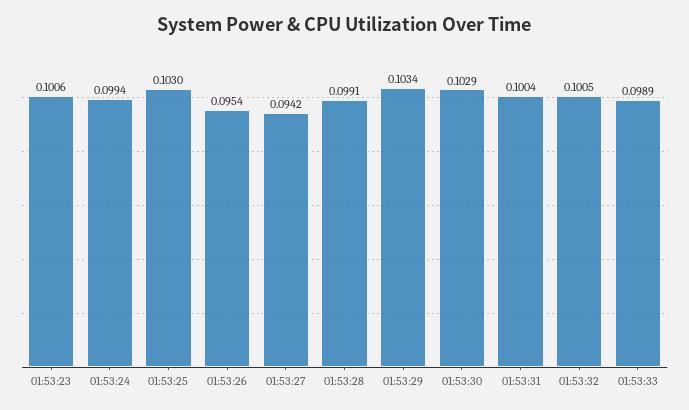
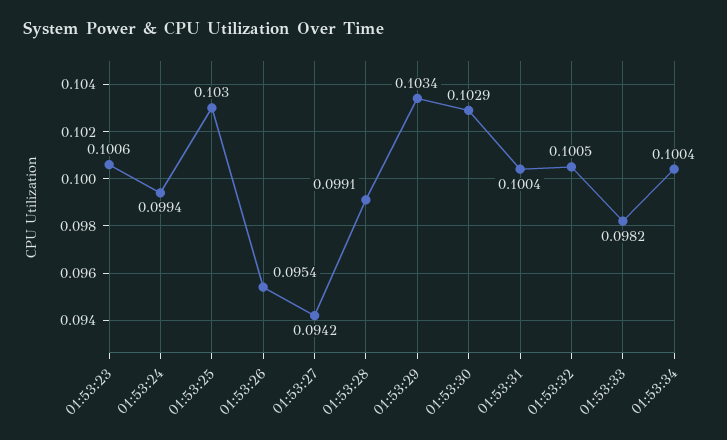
01:53:33: 0.0989 -> 0.0982
01:53:34: none -> 0.1004

